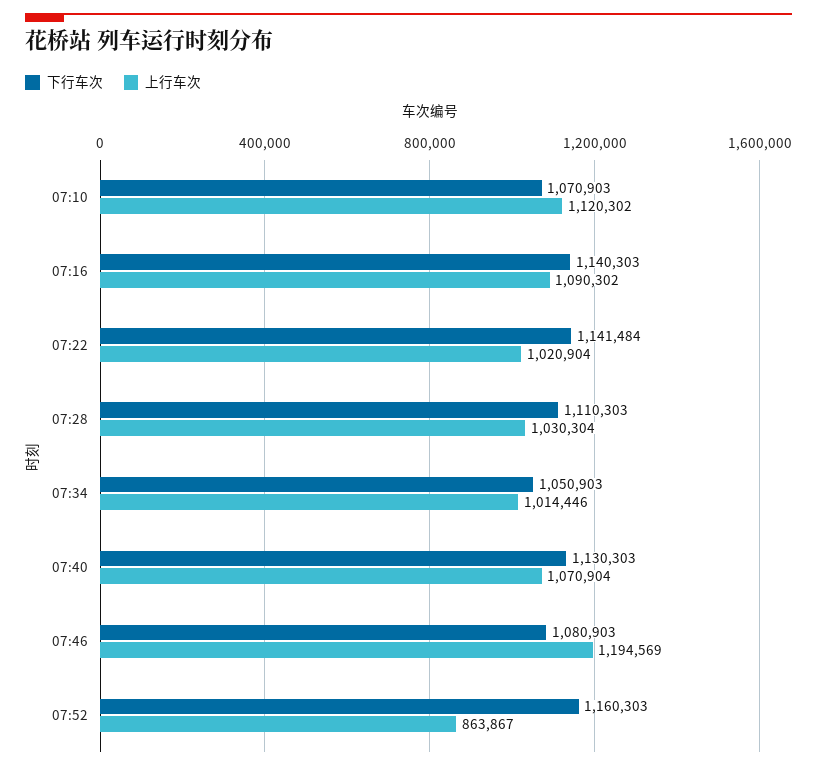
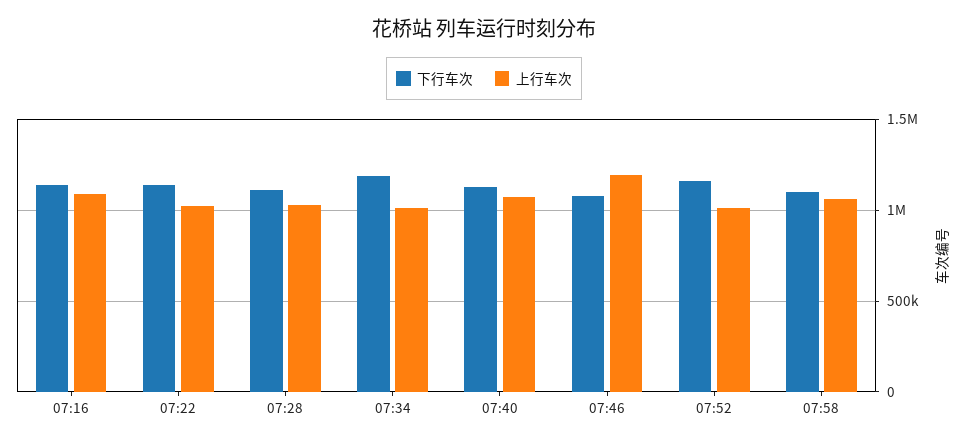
下行车次, 07:10: 1070903 -> none
上行车次, 07:10: 1120302 -> none
下行车次, 07:34: 1050903 -> 1200000
上行车次, 07:52: 863867 -> 1000000
下行车次, 07:58: none -> 1100000
上行车次, 07:58: none -> 1050000

